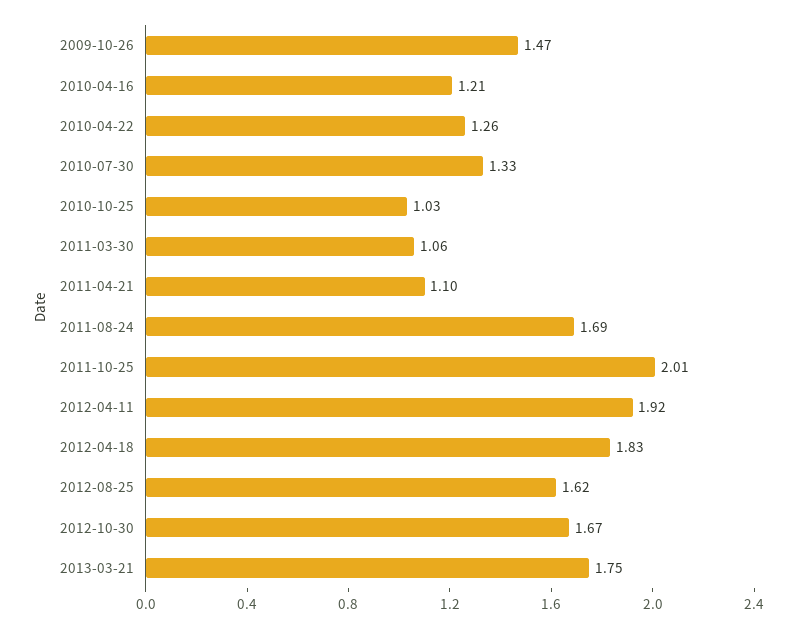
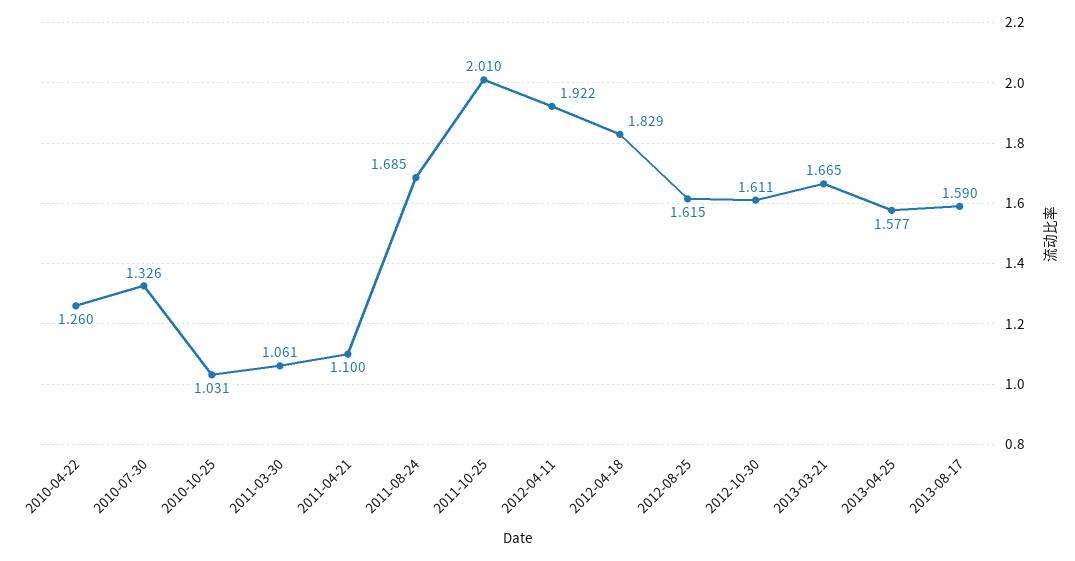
2009-10-26: 1.47 -> none
2010-04-16: 1.21 -> none
2012-10-30: 1.67 -> 1.611
2013-03-21: 1.75 -> 1.665
2013-04-25: none -> 1.577
2013-08-17: none -> 1.59

